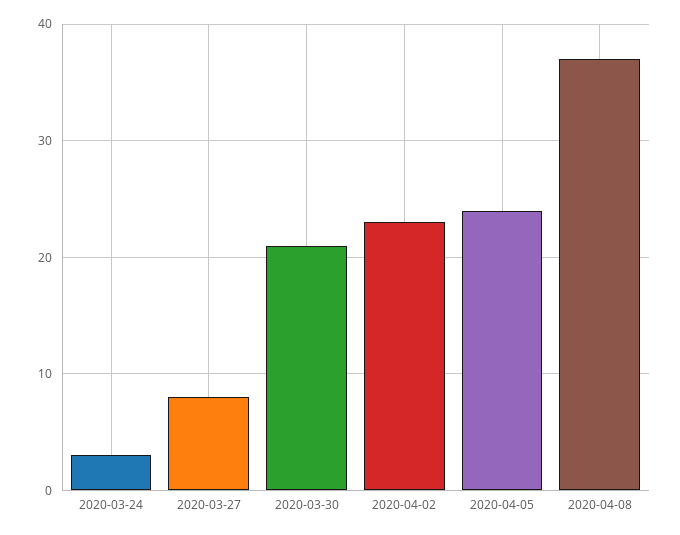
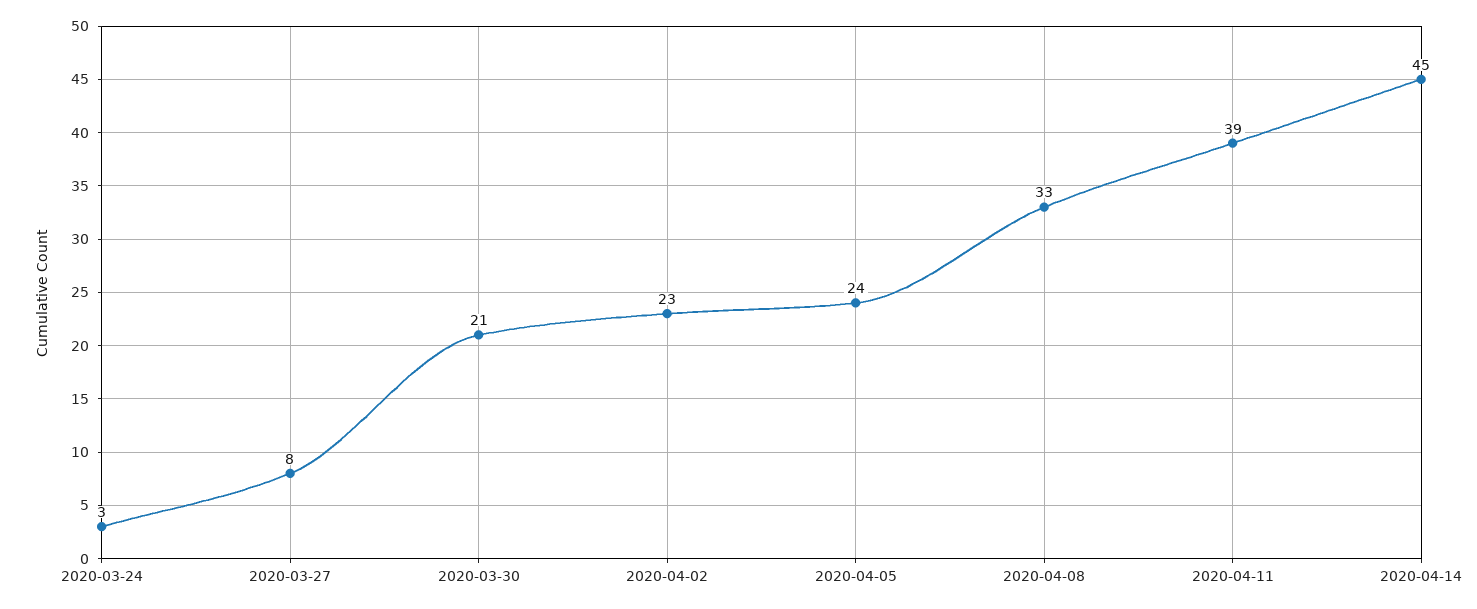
2020-04-08: 37 -> 33
2020-04-11: none -> 39
2020-04-14: none -> 45

